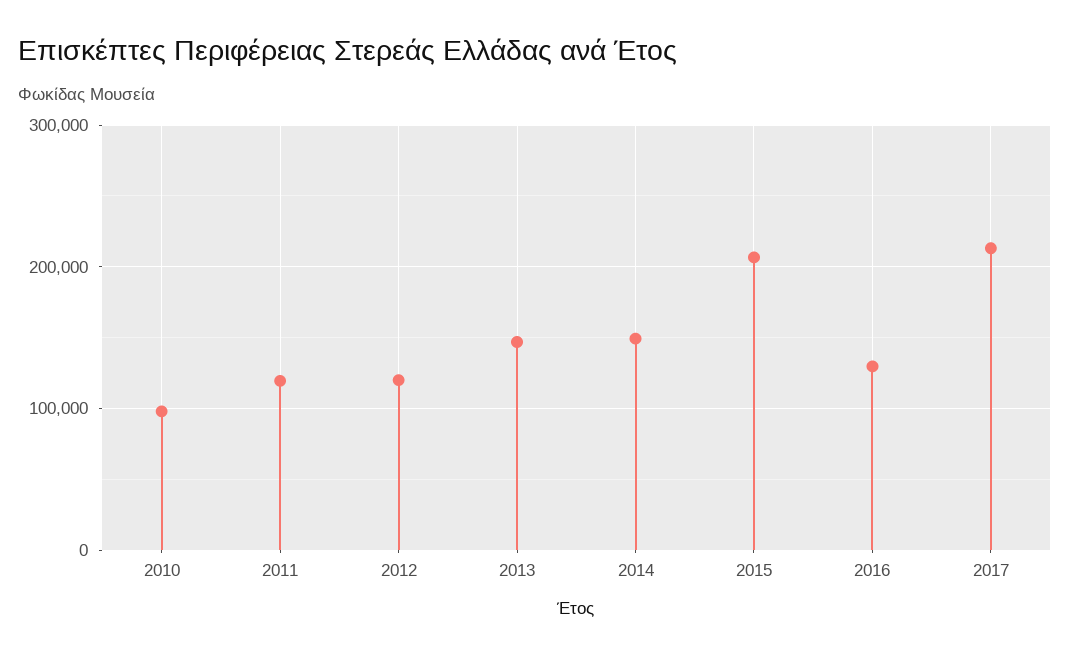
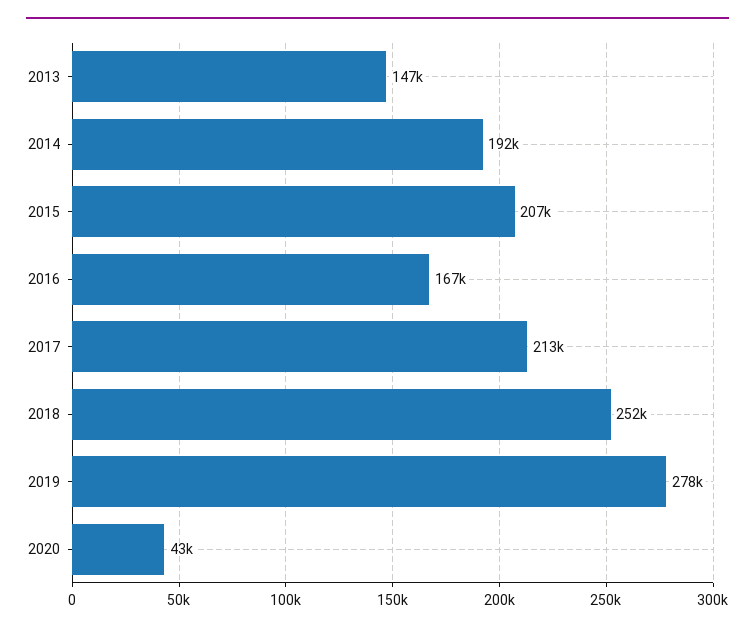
2010: 100000 -> none
2011: 120000 -> none
2012: 120000 -> none
2014: 150000 -> 192000
2016: 130000 -> 167000
2018: none -> 252000
2019: none -> 278000
2020: none -> 43000

